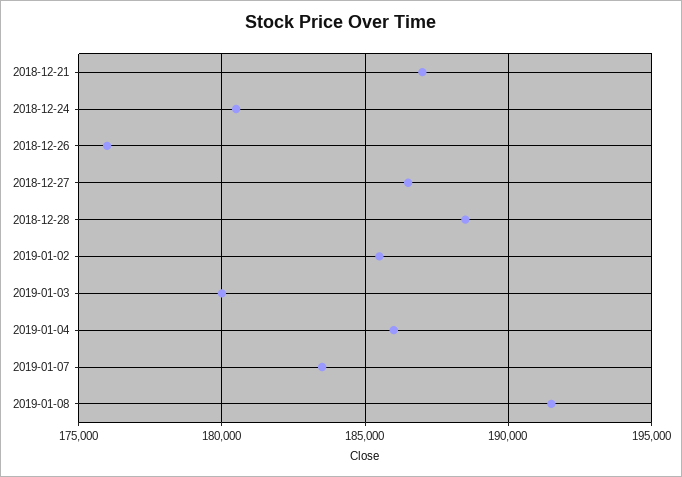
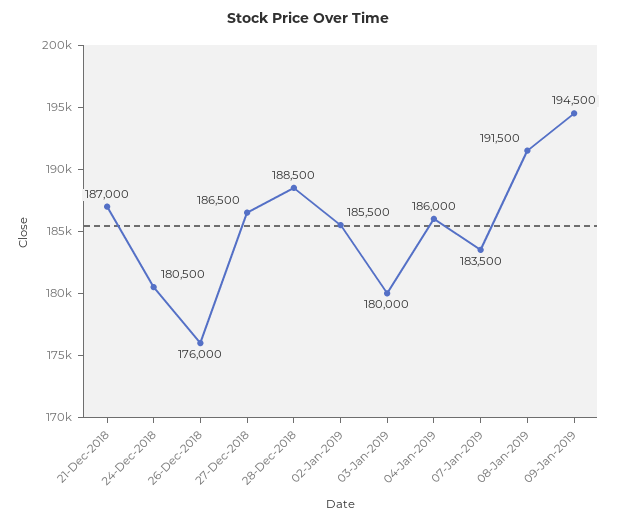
09-Jan-2019: none -> 194500

